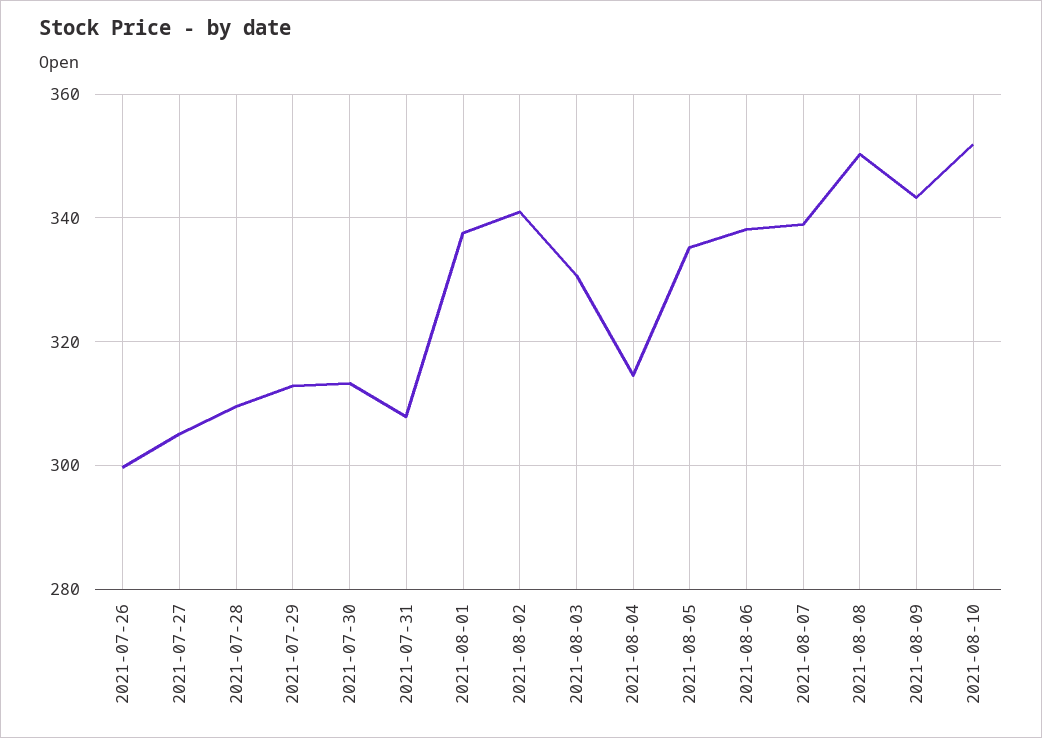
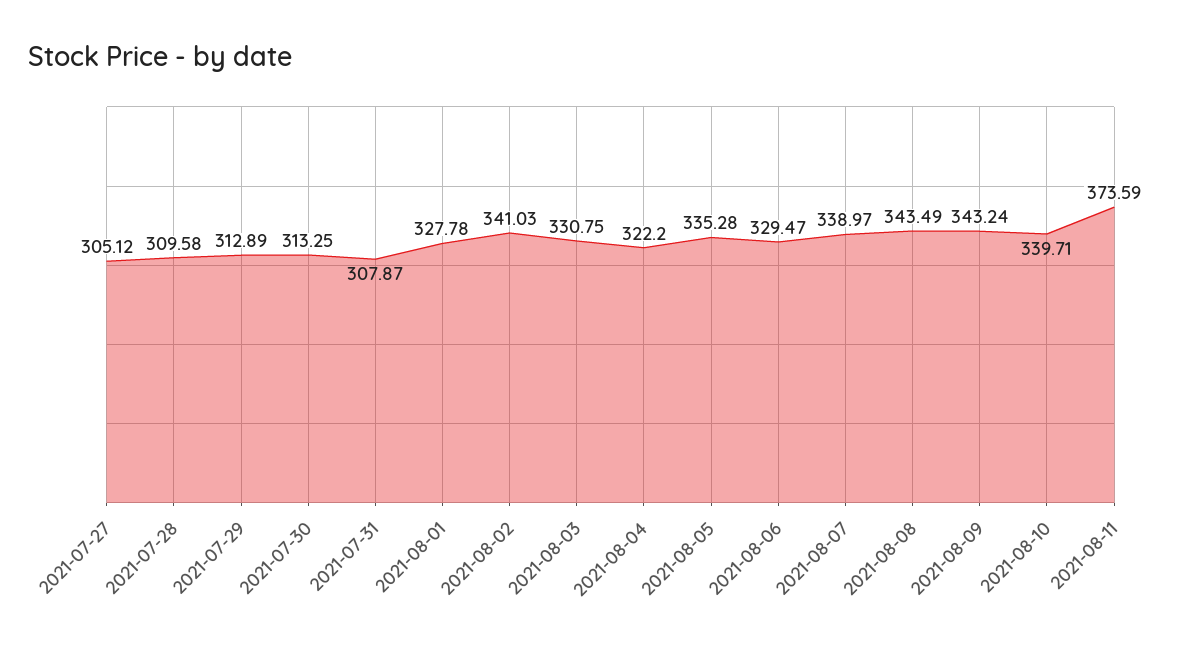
2021-07-26: 300 -> none
2021-08-01: 338 -> 327.78
2021-08-04: 314 -> 322.2
2021-08-06: 338 -> 329.47
2021-08-08: 350 -> 343.49
2021-08-10: 352 -> 339.71
2021-08-11: none -> 373.59

